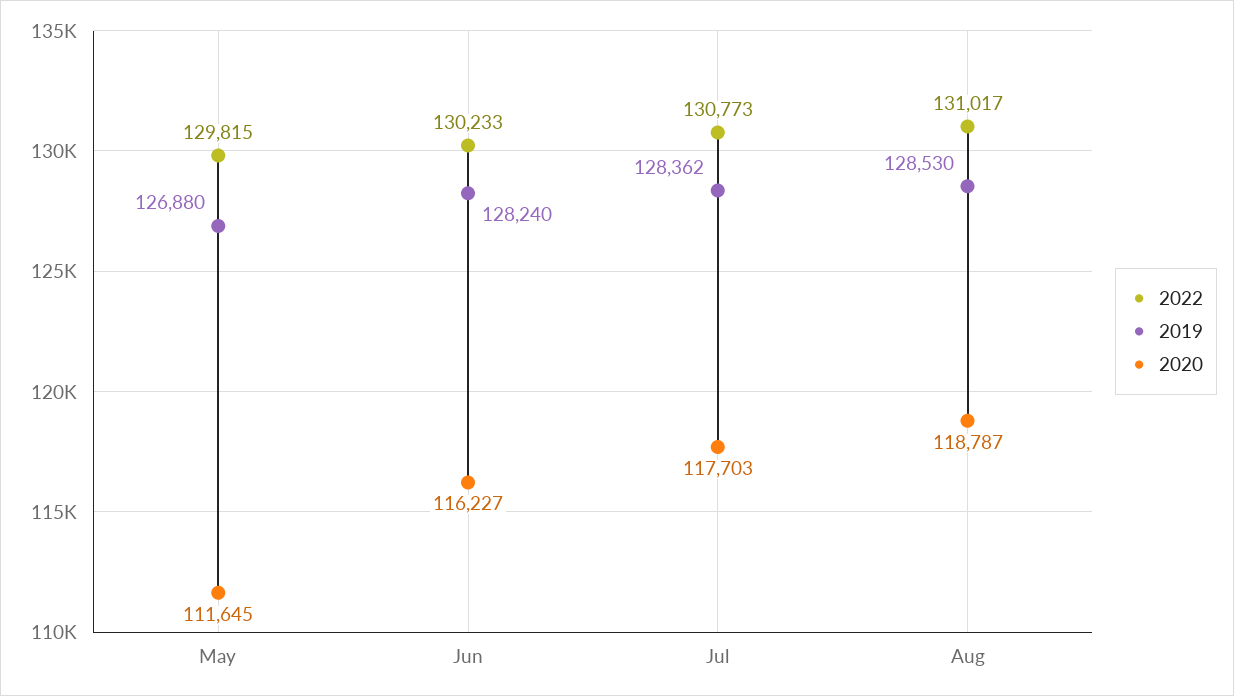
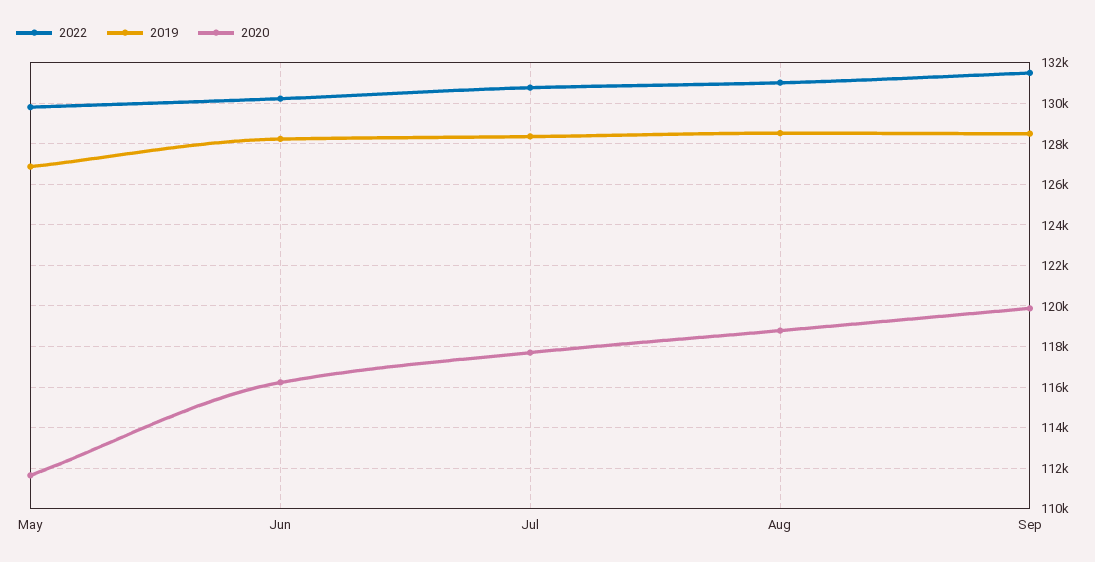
2022, Sep: none -> 131500
2019, Sep: none -> 128500
2020, Sep: none -> 120000

